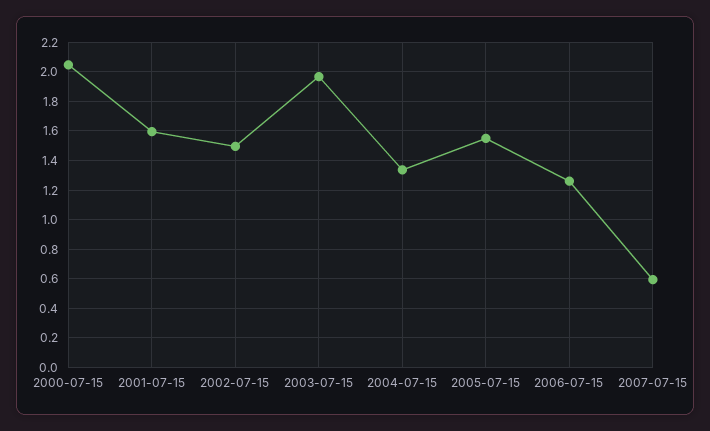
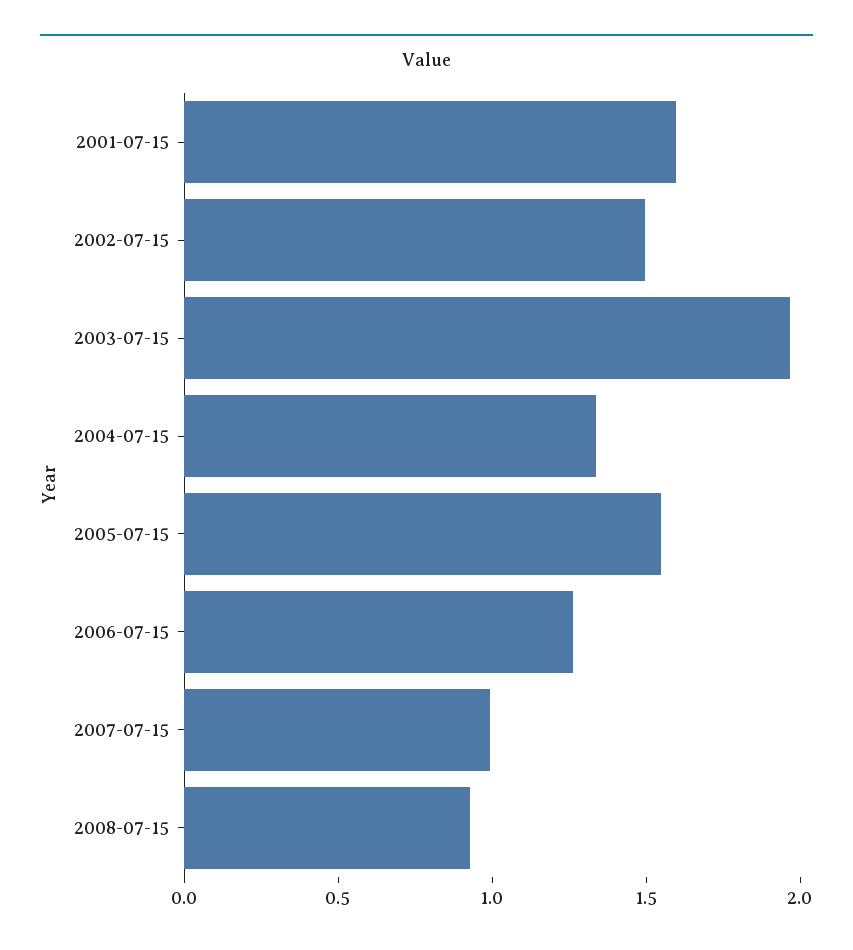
2000-07-15: 2.05 -> none
2007-07-15: 0.6 -> 1
2008-07-15: none -> 0.9

